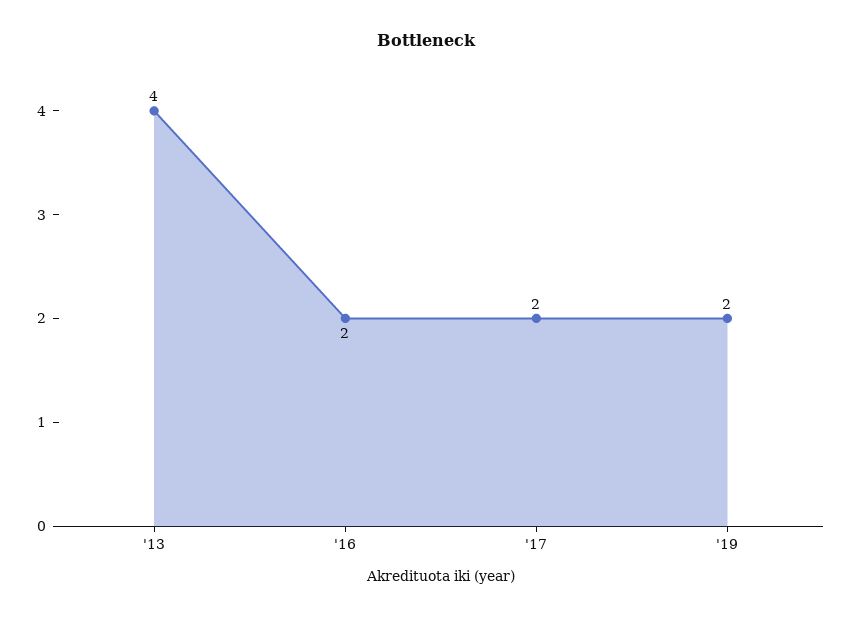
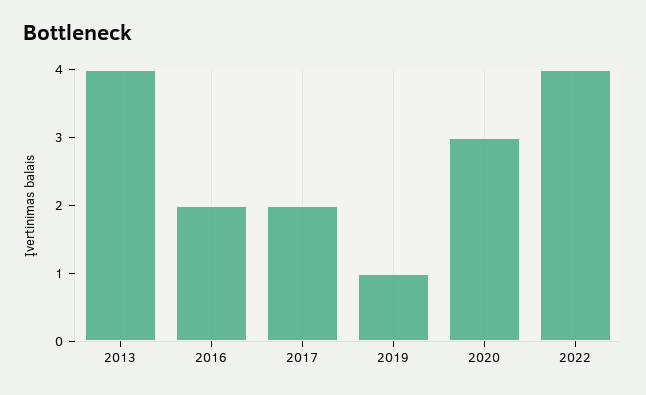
'19: 2 -> 1
2020: none -> 3
2022: none -> 4

